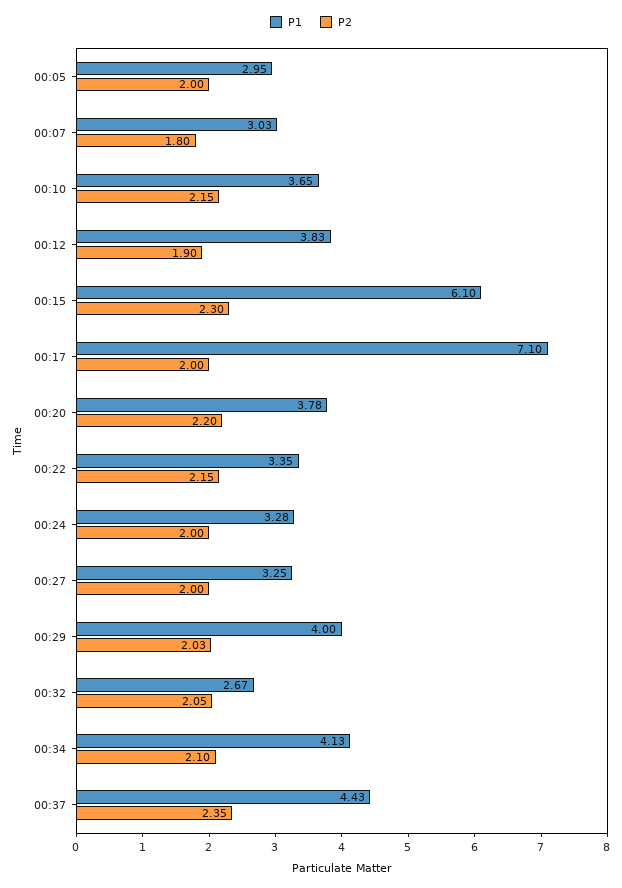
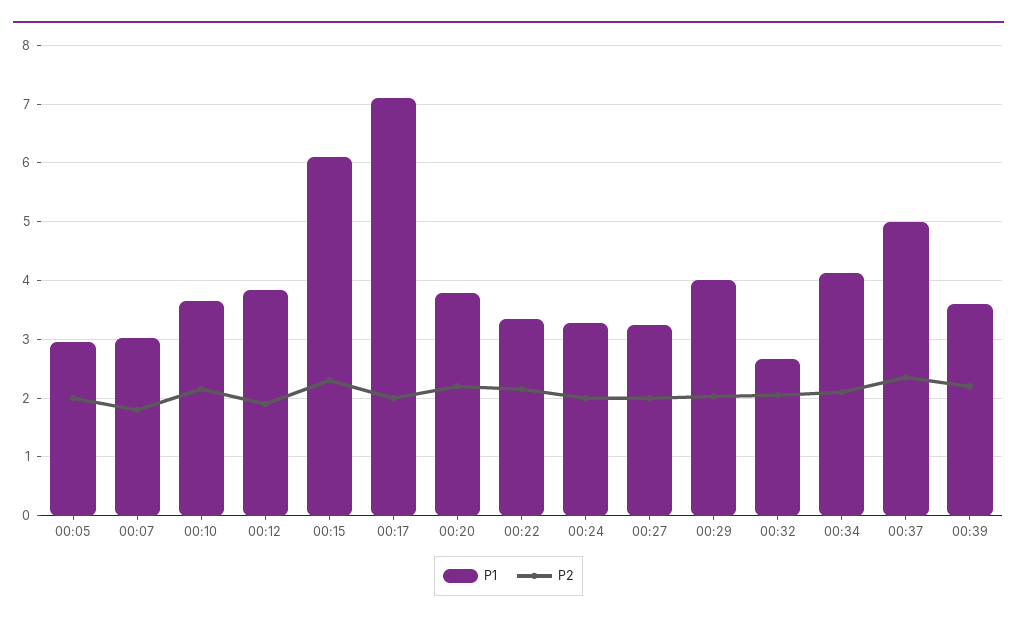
P1, 00:37: 4.43 -> 5
P1, 00:39: none -> 3.6
P2, 00:39: none -> 2.2

